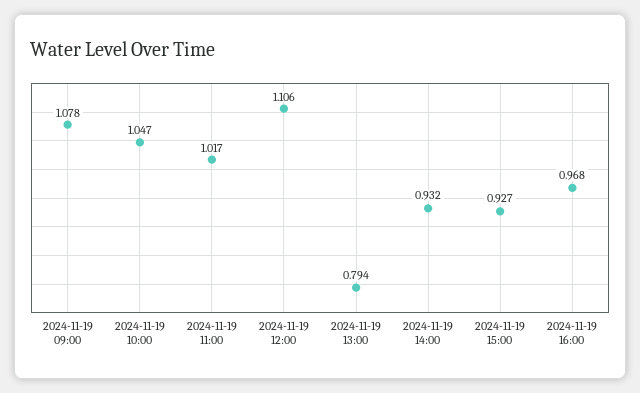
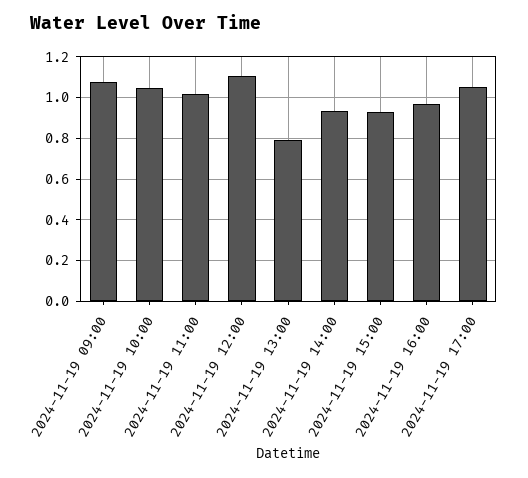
2024-11-19 17:00: none -> 1.05

